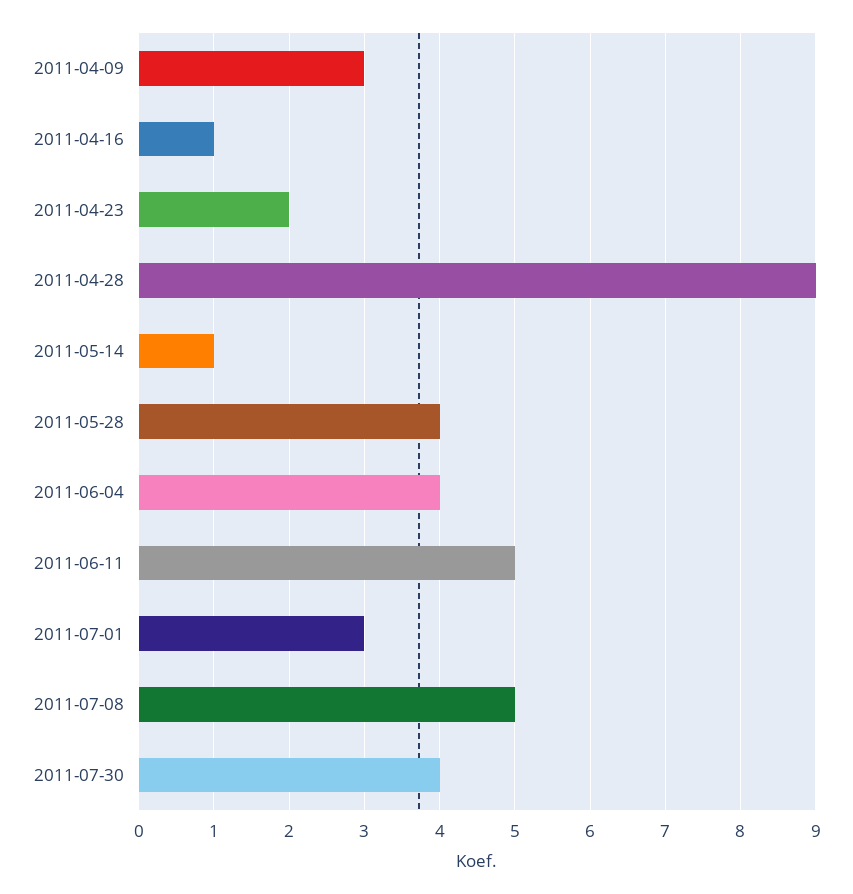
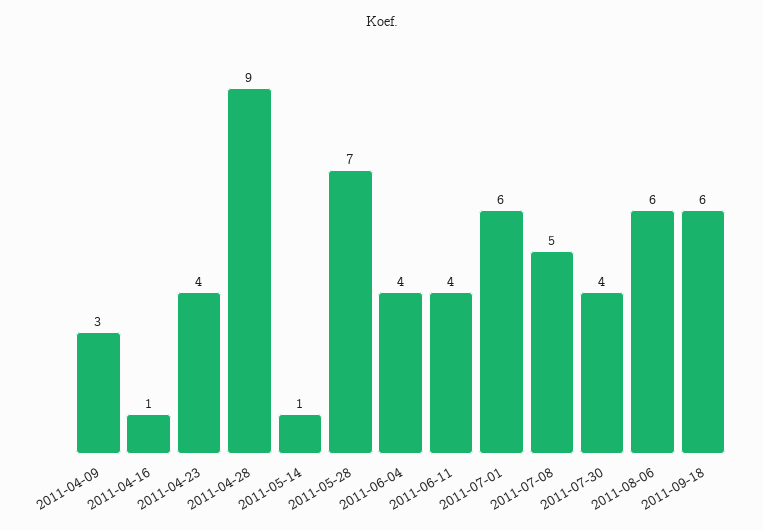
2011-04-23: 2 -> 4
2011-05-28: 4 -> 7
2011-06-11: 5 -> 4
2011-07-01: 3 -> 6
2011-08-06: none -> 6
2011-09-18: none -> 6

